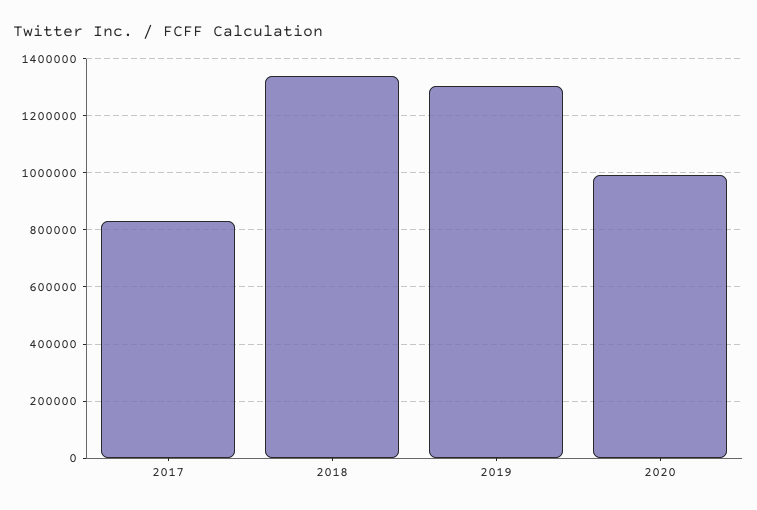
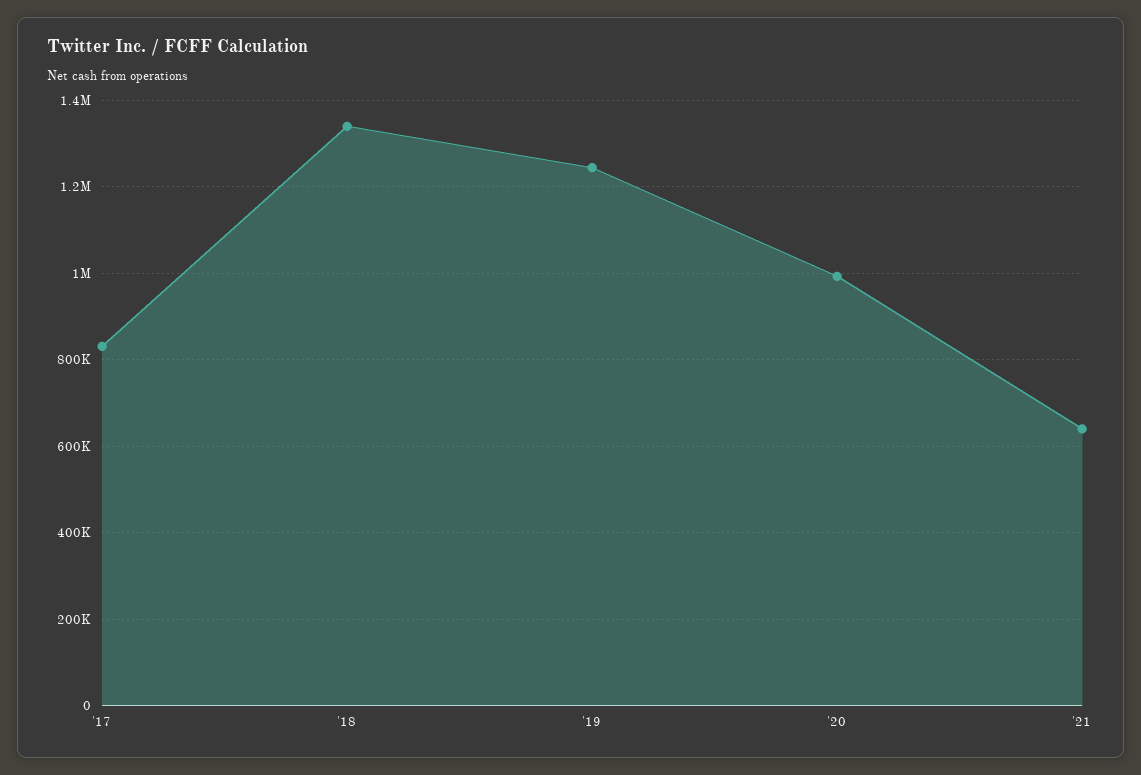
2019: 1300000 -> 1240000
'21: none -> 640000

